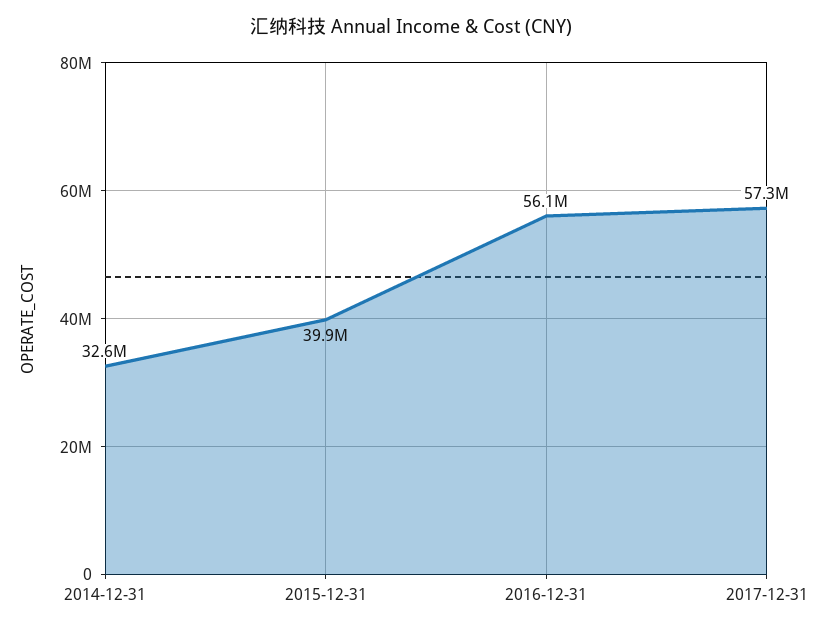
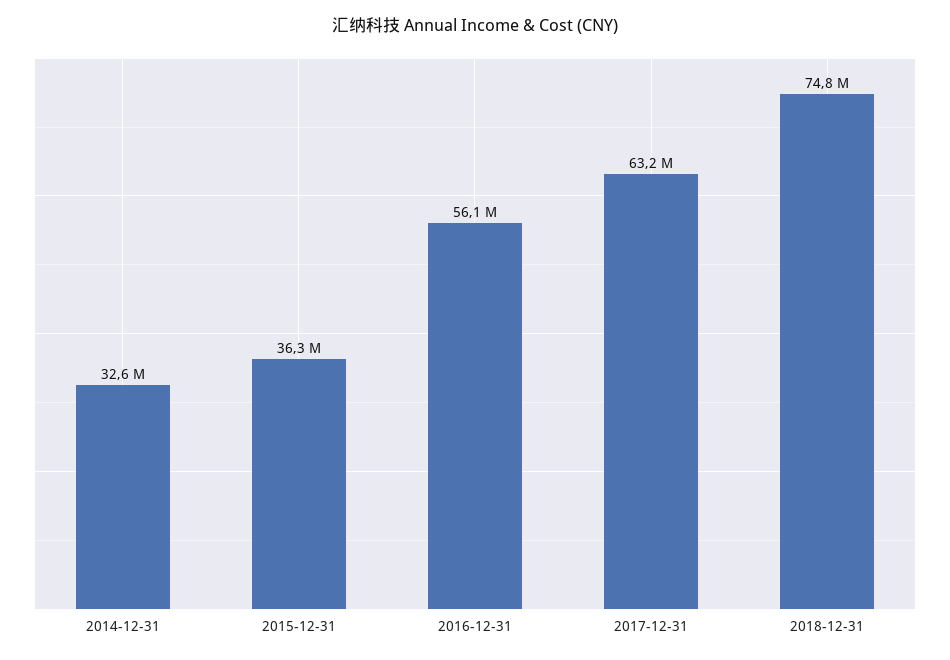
2015-12-31: 39900000 -> 36300000
2017-12-31: 57300000 -> 63200000
2018-12-31: none -> 74800000

